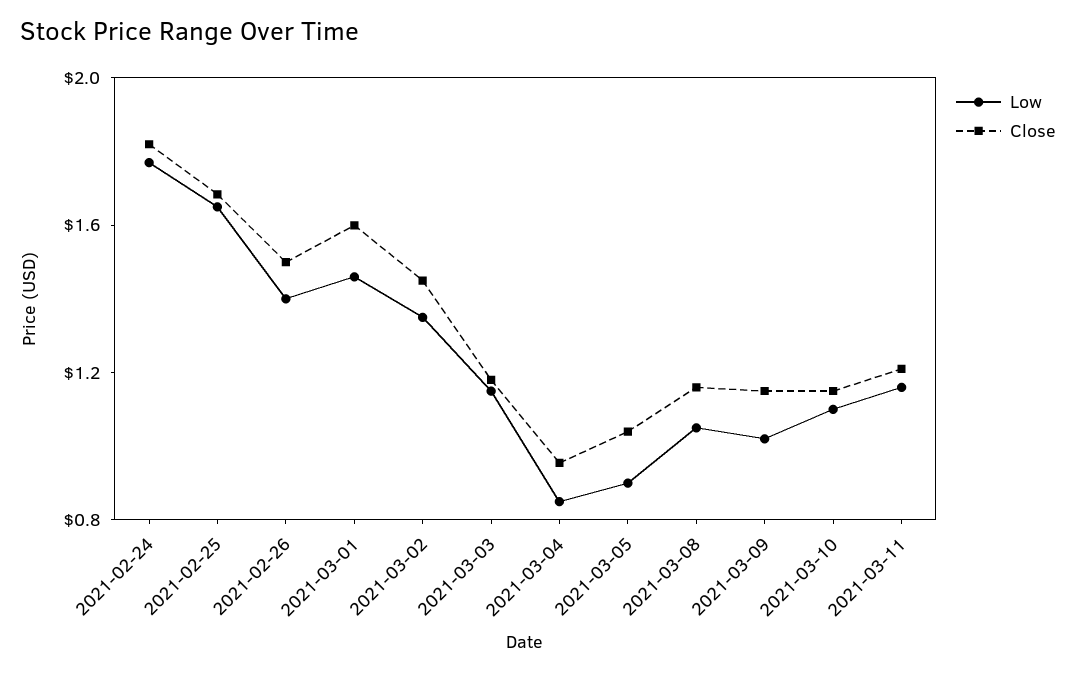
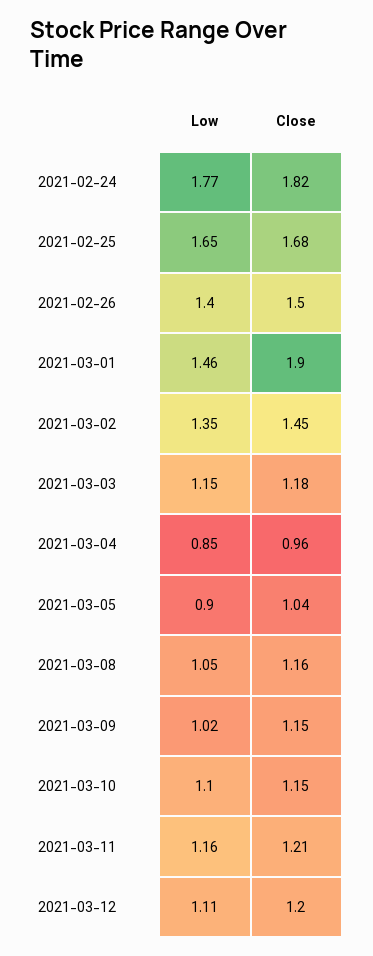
Close, 2021-03-01: 1.6 -> 1.9
Low, 2021-03-12: none -> 1.11
Close, 2021-03-12: none -> 1.2

